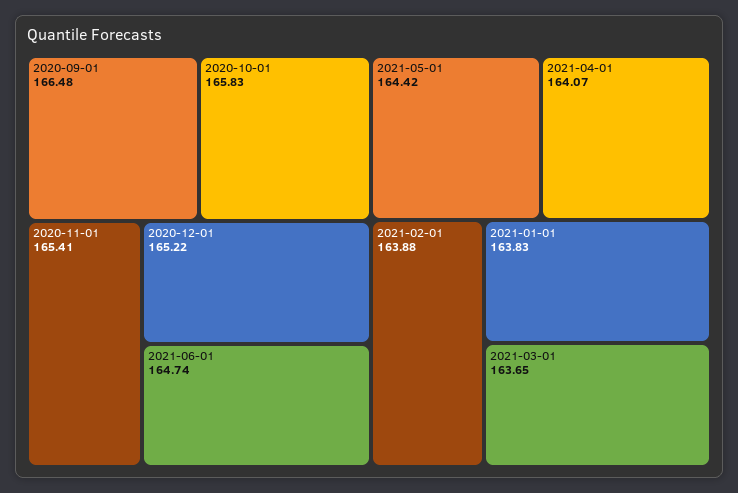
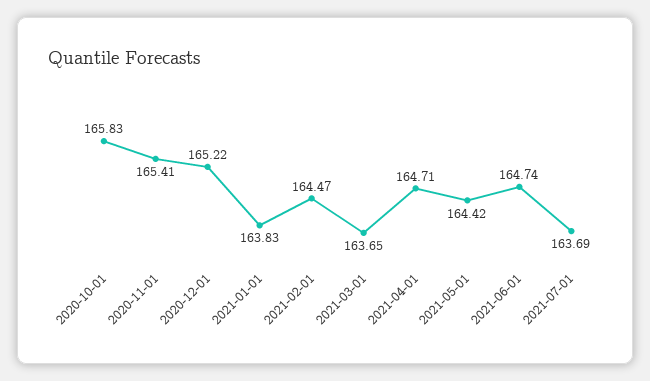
2020-09-01: 166.48 -> none
2021-04-01: 164.07 -> 164.71
2021-02-01: 163.88 -> 164.47
2021-07-01: none -> 163.69

